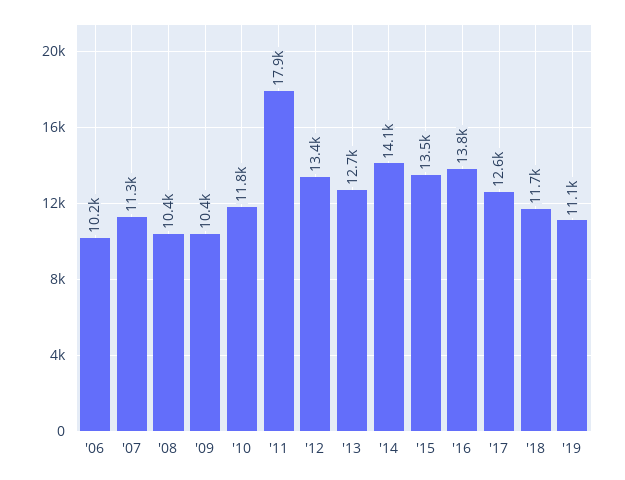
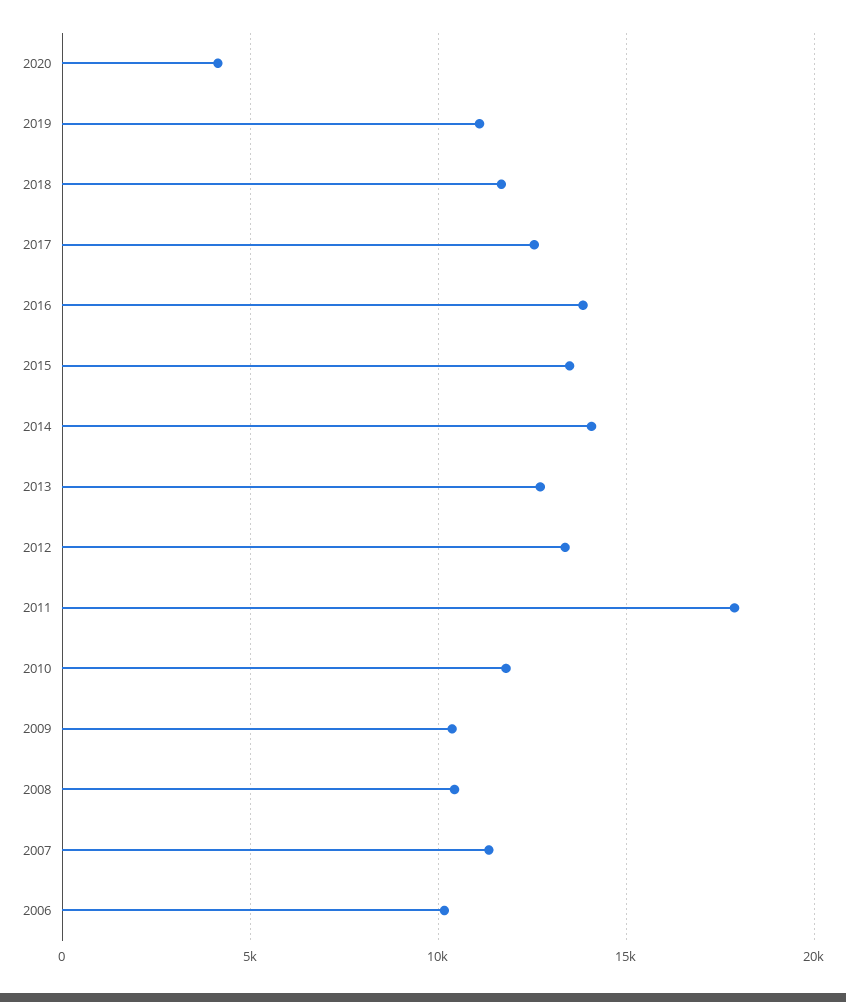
2020: none -> 4000

